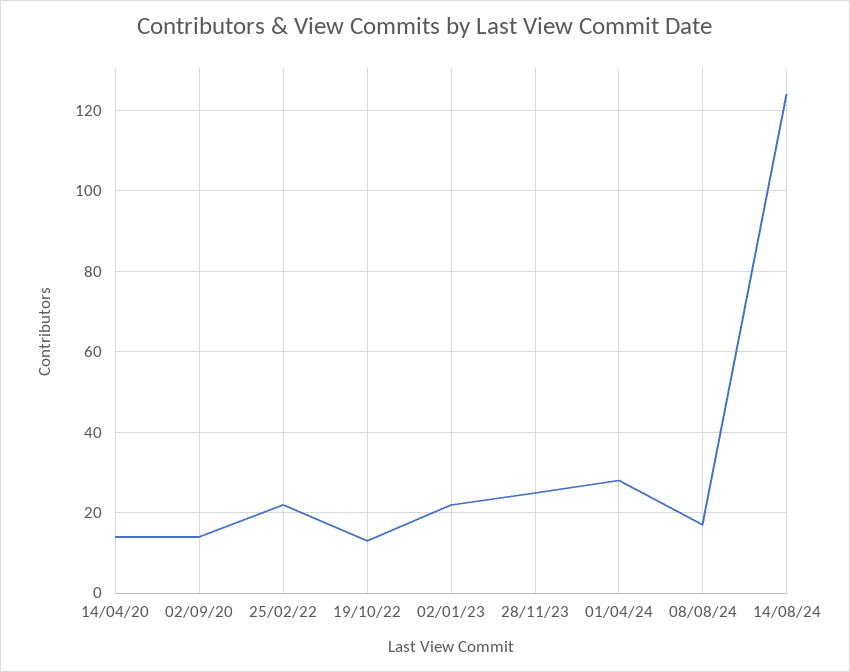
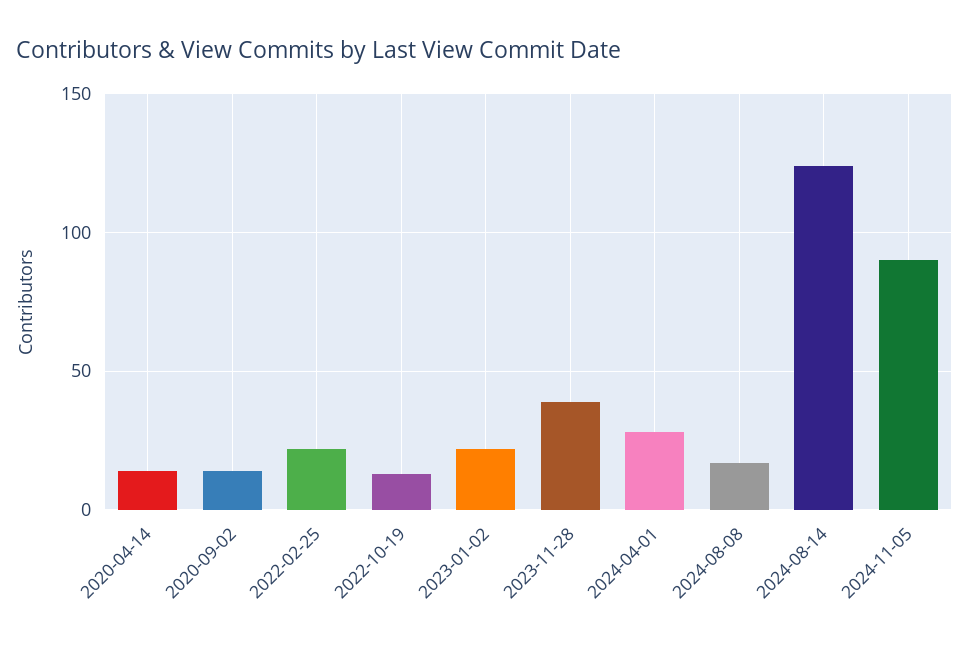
28/11/23: 25 -> 40
2024-11-05: none -> 90

